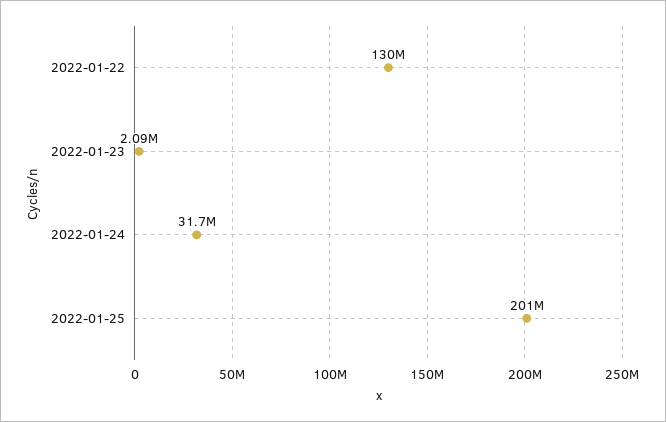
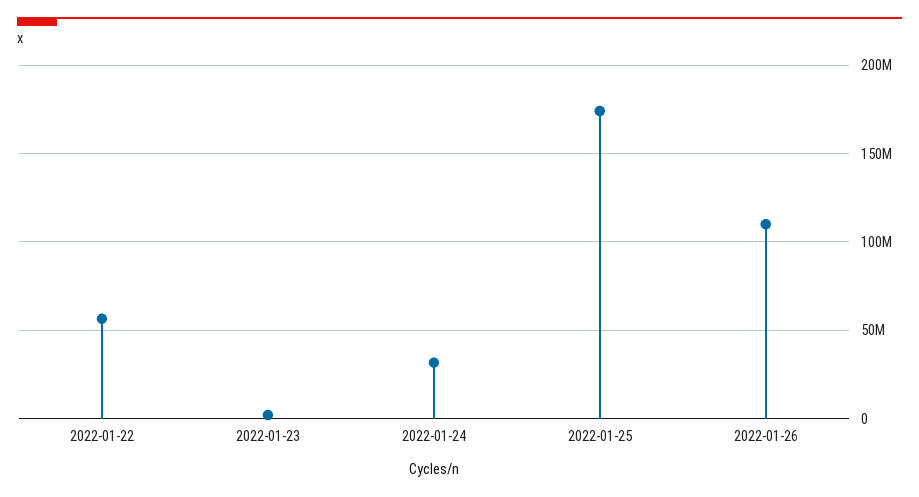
2022-01-22: 130000000 -> 55000000
2022-01-25: 201000000 -> 175000000
2022-01-26: none -> 110000000

